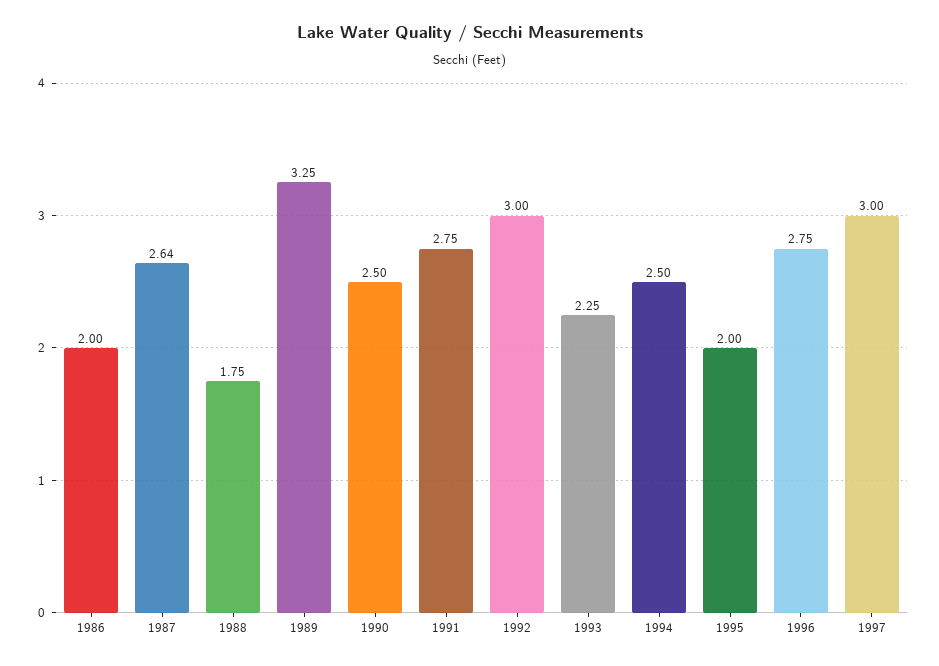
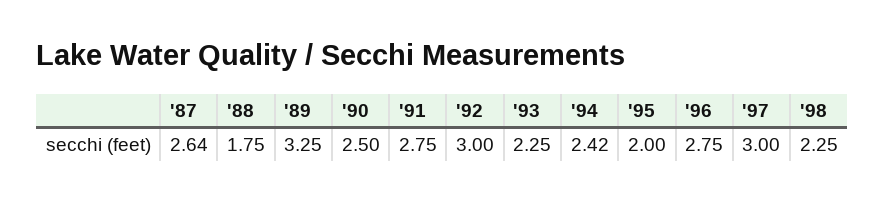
1986: 2 -> none
1994: 2.5 -> 2.42
'98: none -> 2.25

